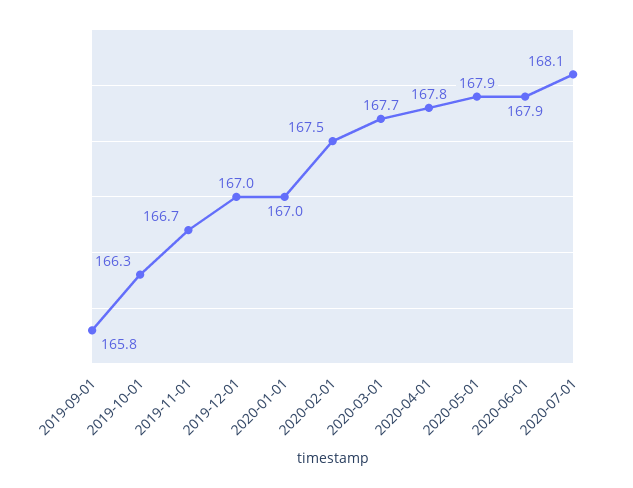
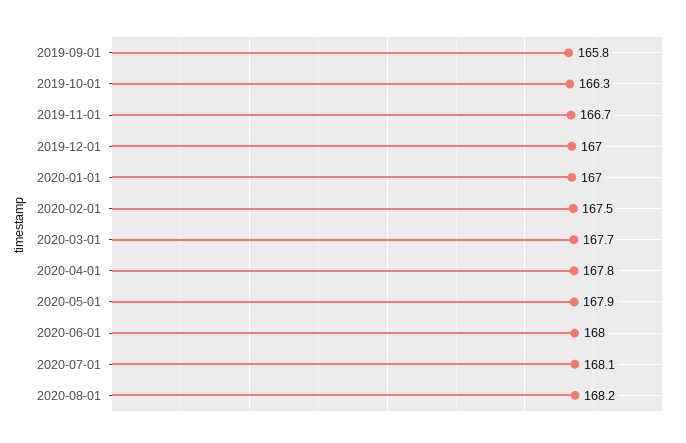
2020-06-01: 167.9 -> 168
2020-08-01: none -> 168.2

